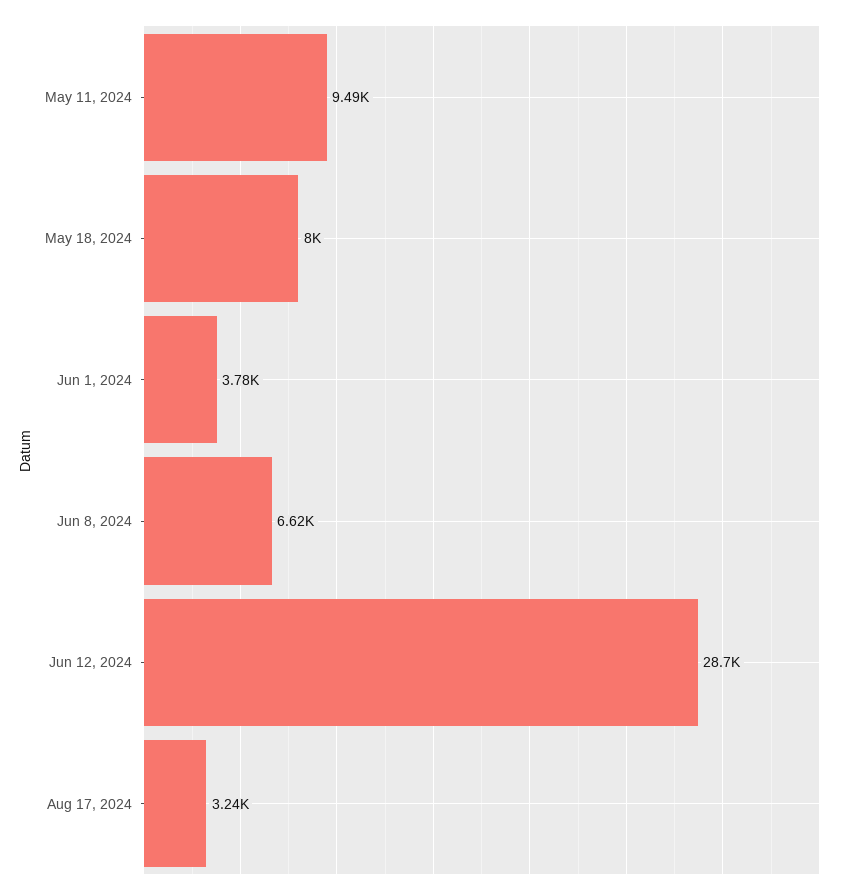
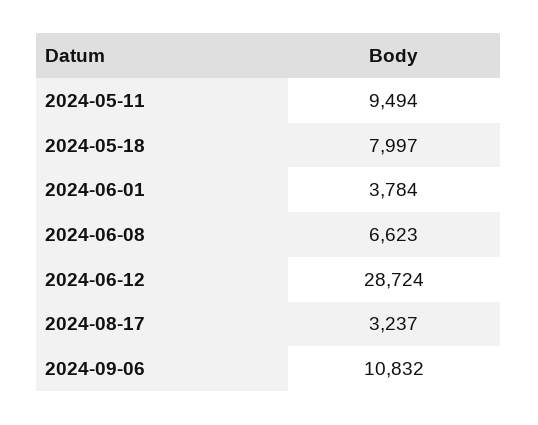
2024-09-06: none -> 10832

